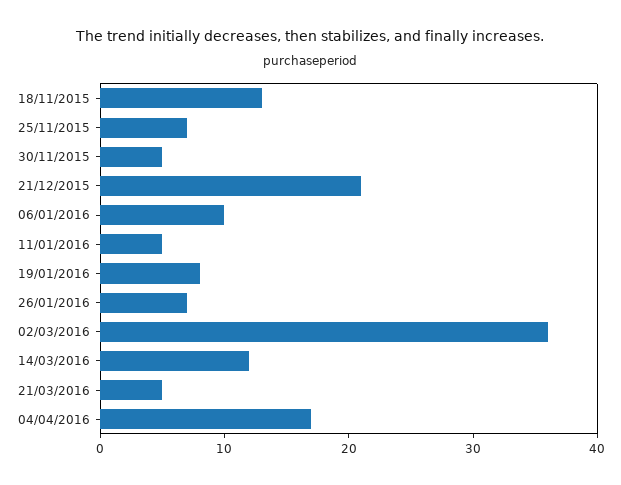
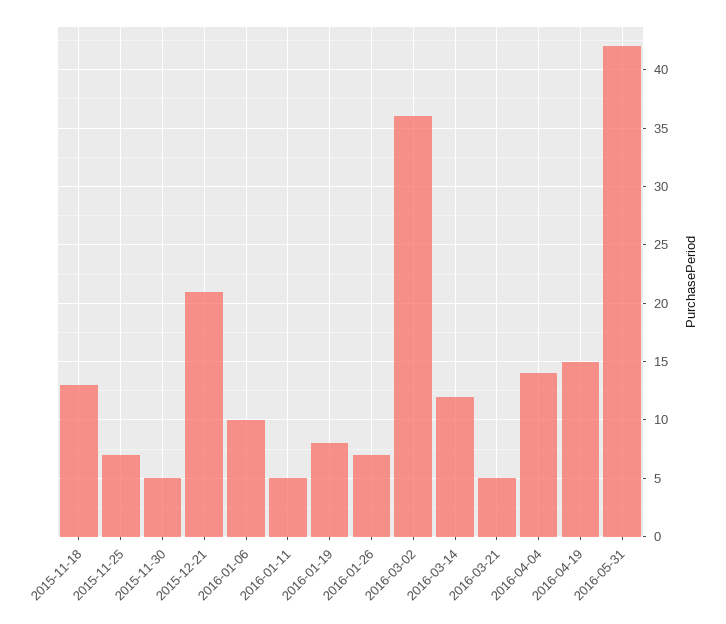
04/04/2016: 17 -> 14
2016-04-19: none -> 15
2016-05-31: none -> 42

